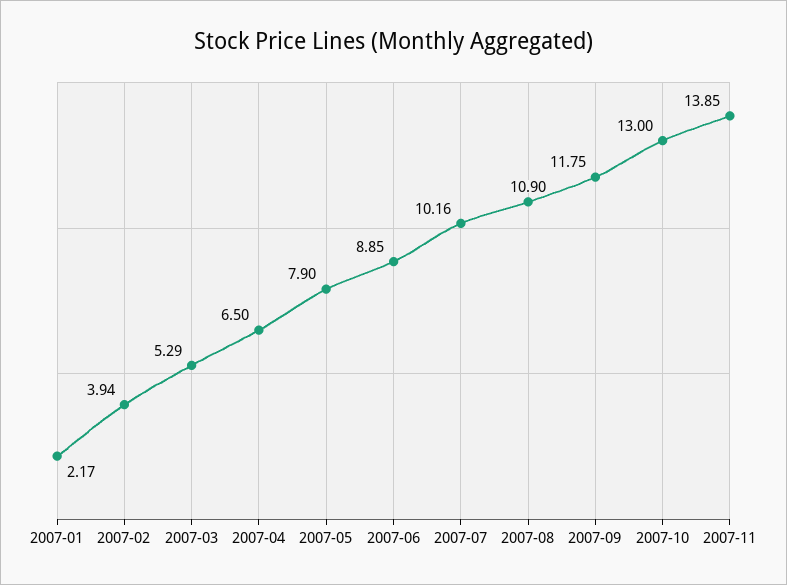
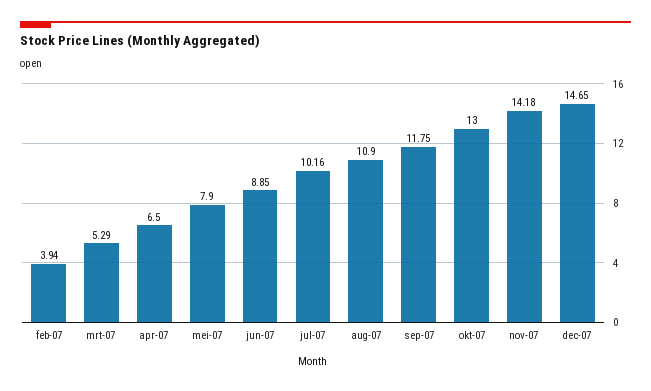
2007-01: 2.17 -> none
2007-11: 13.85 -> 14.18
dec-07: none -> 14.65

